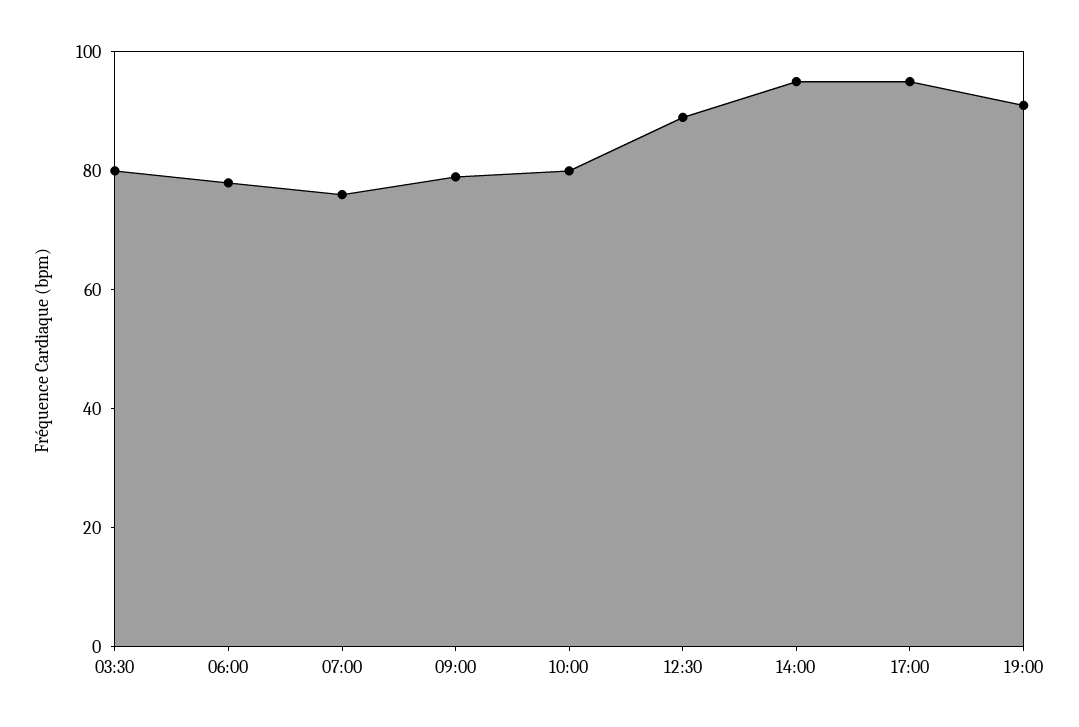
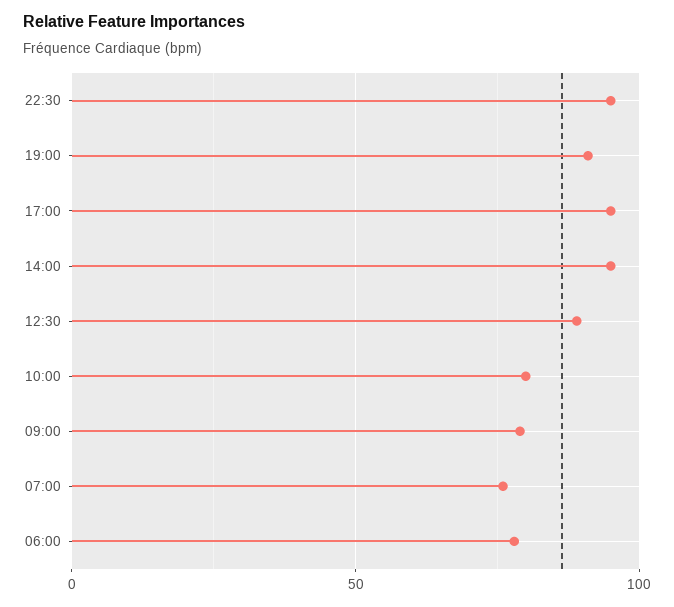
03:30: 80 -> none
22:30: none -> 95

